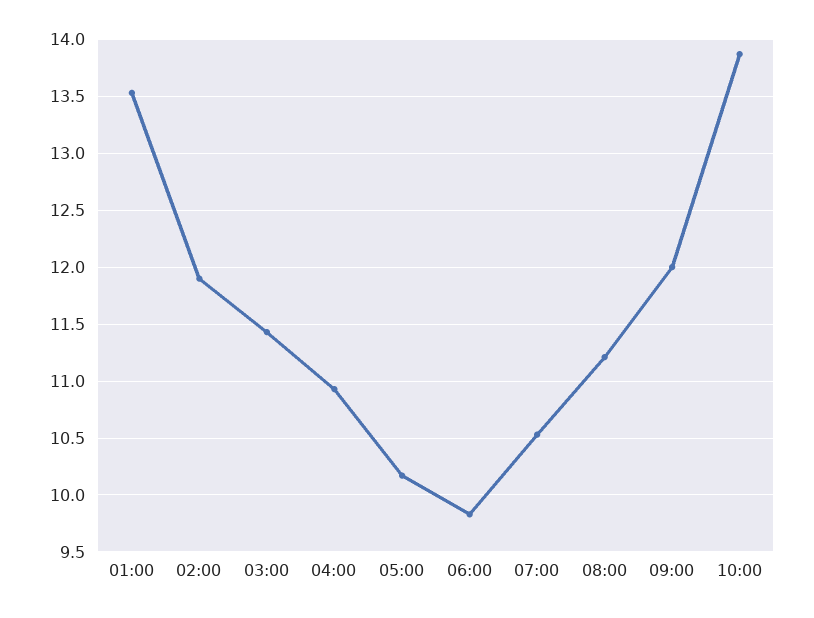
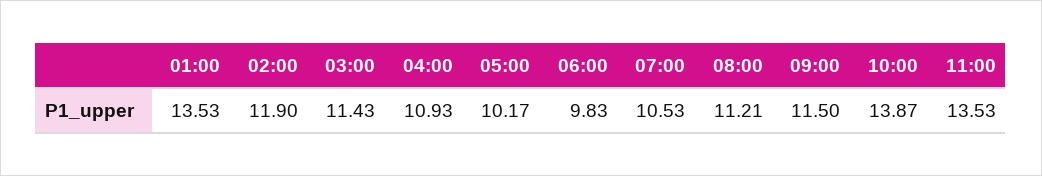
09:00: 12 -> 11.5
11:00: none -> 13.53

